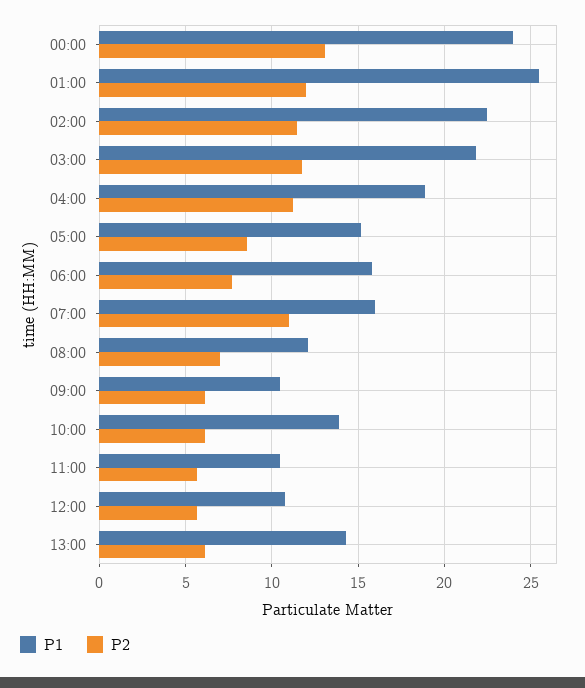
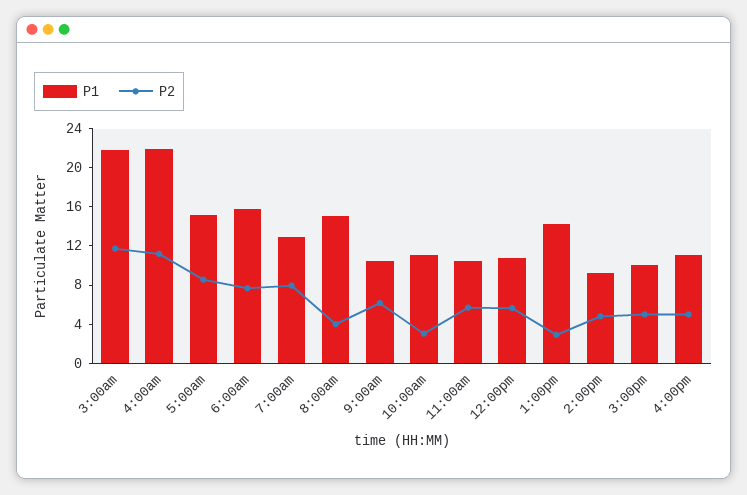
P1, 00:00: 24 -> none
P2, 00:00: 13 -> none
P1, 01:00: 25.5 -> none
P2, 01:00: 12 -> none
P1, 02:00: 22.5 -> none
P2, 02:00: 11.5 -> none
P1, 04:00: 19 -> 22
P1, 07:00: 16 -> 13
P2, 07:00: 11 -> 8
P1, 08:00: 12 -> 15
P2, 08:00: 7 -> 4
P1, 10:00: 14 -> 11
P2, 10:00: 6 -> 3
P2, 13:00: 6 -> 3
P1, 2:00pm: none -> 9
P2, 2:00pm: none -> 5
P1, 3:00pm: none -> 10
P2, 3:00pm: none -> 5
P1, 4:00pm: none -> 11
P2, 4:00pm: none -> 5

